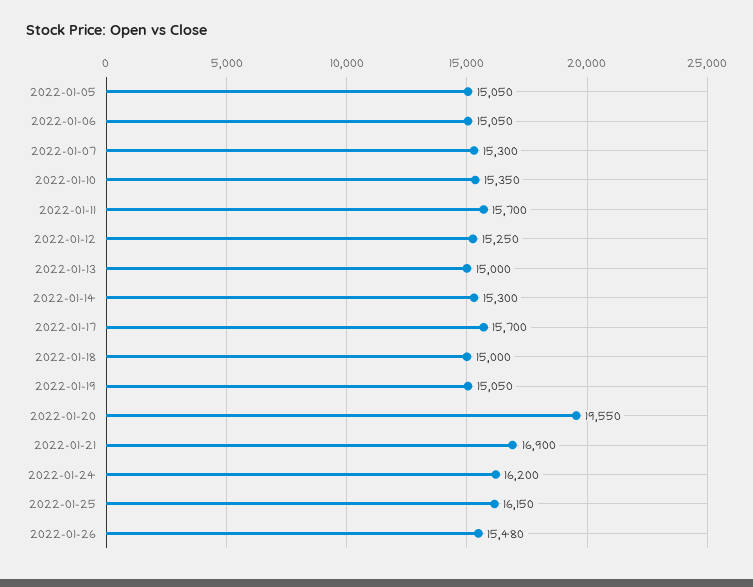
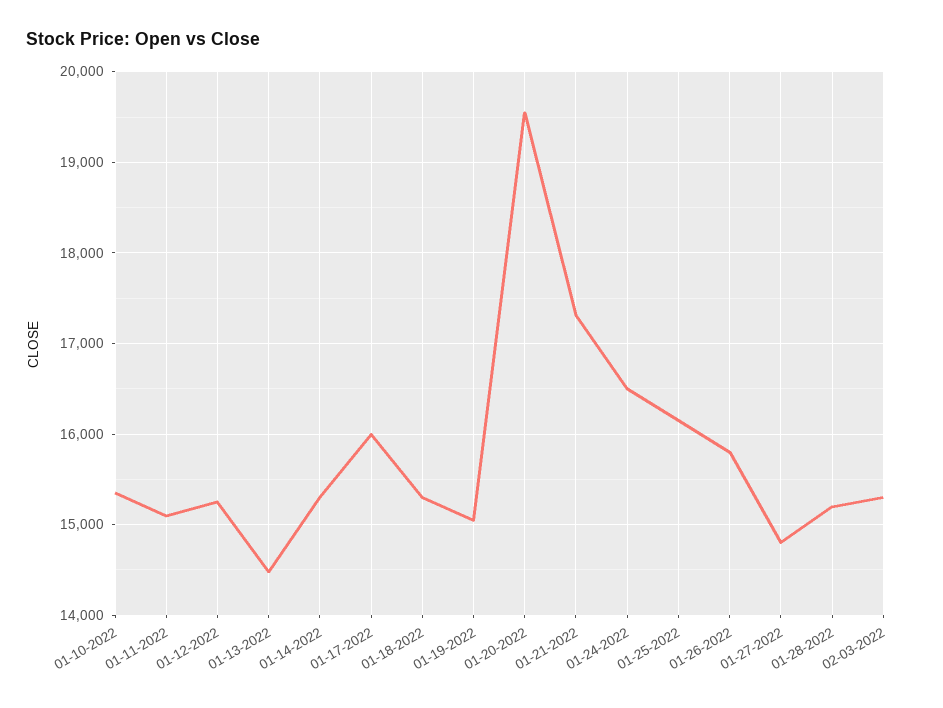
2022-01-05: 15050 -> none
2022-01-06: 15050 -> none
2022-01-07: 15300 -> none
2022-01-11: 15700 -> 15100
2022-01-13: 15000 -> 14500
2022-01-17: 15700 -> 16000
2022-01-18: 15000 -> 15300
2022-01-21: 16900 -> 17300
2022-01-24: 16200 -> 16500
2022-01-26: 15480 -> 15800
01-27-2022: none -> 14800
01-28-2022: none -> 15200
02-03-2022: none -> 15300

